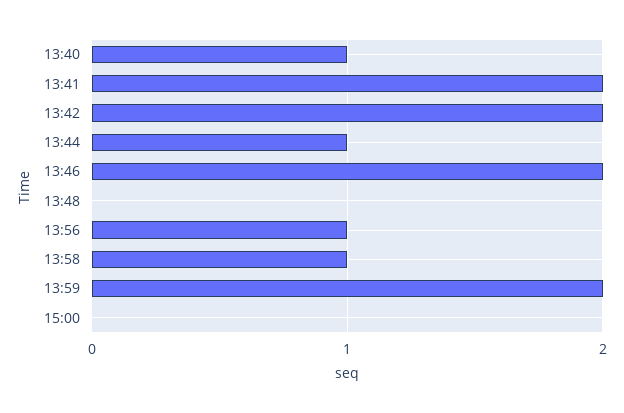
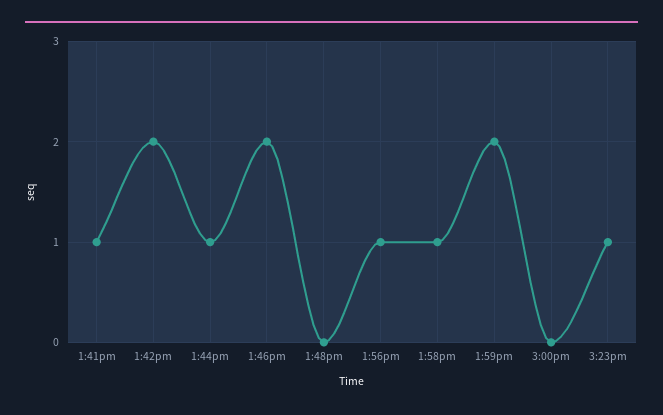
13:40: 1 -> none
13:41: 2 -> 1
3:23pm: none -> 1

